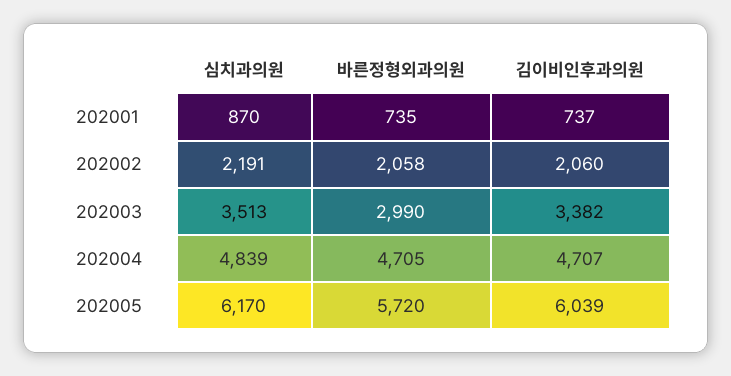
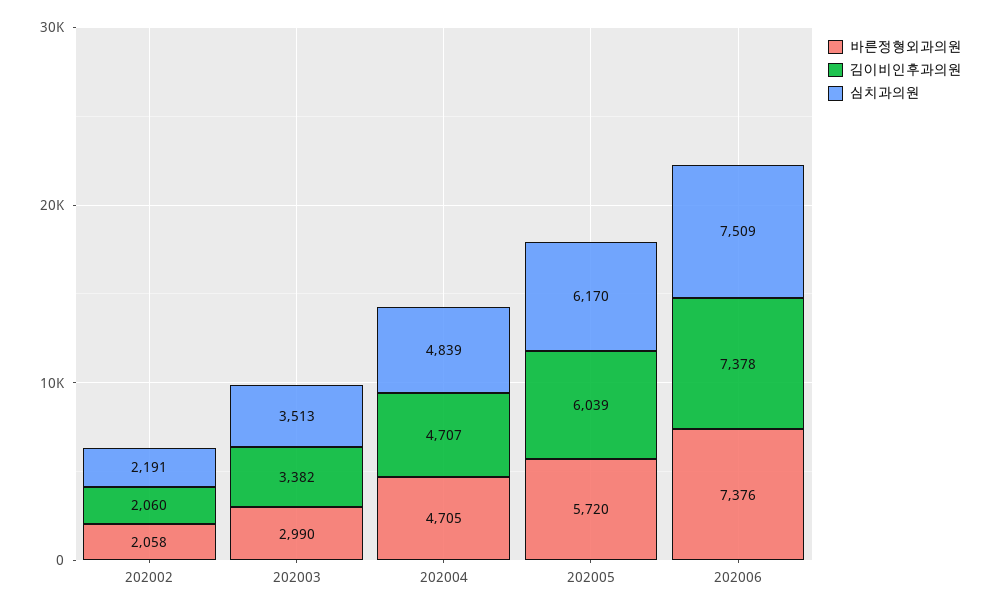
심치과의원, 202001: 870 -> none
바른정형외과의원, 202001: 735 -> none
김이비인후과의원, 202001: 737 -> none
바른정형외과의원, 202006: none -> 7376
김이비인후과의원, 202006: none -> 7378
심치과의원, 202006: none -> 7509

